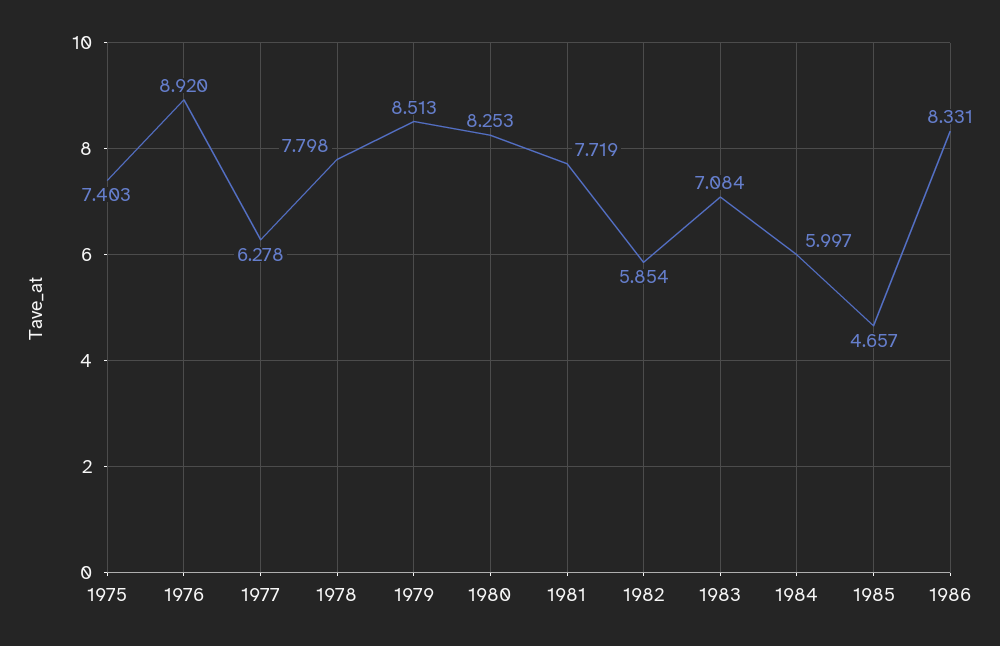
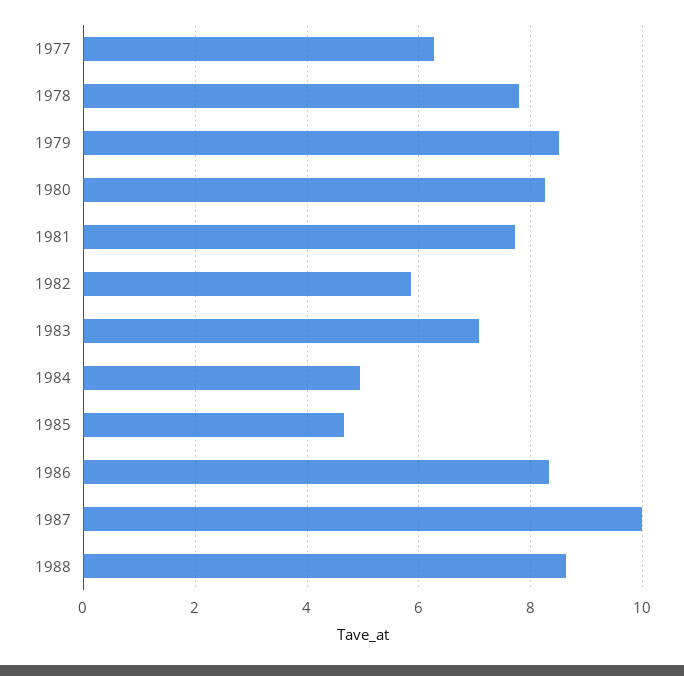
1975: 7.403 -> none
1976: 8.92 -> none
1984: 5.997 -> 5
1987: none -> 10
1988: none -> 8.6

